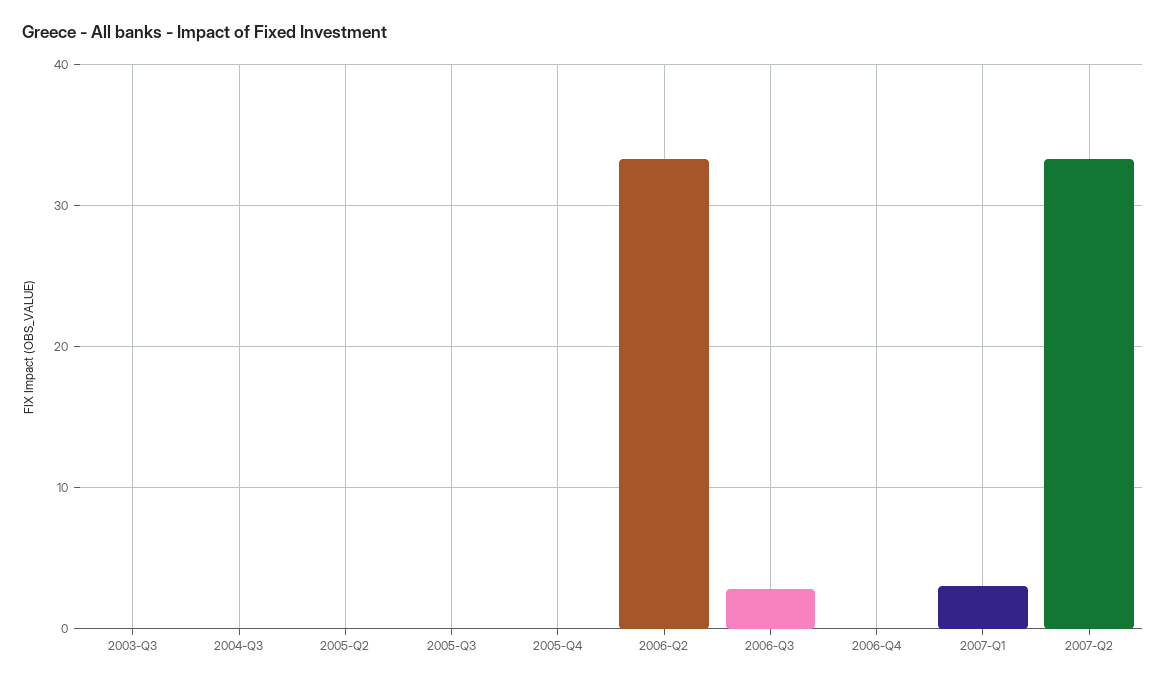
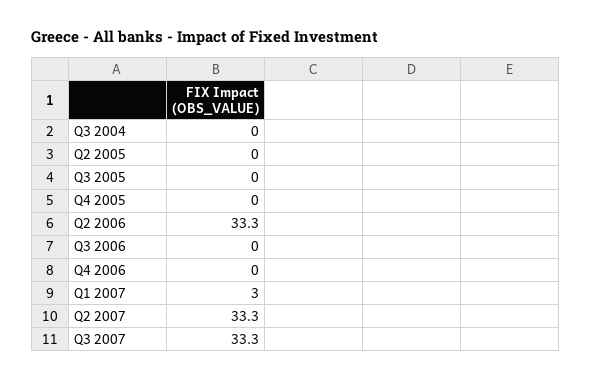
2003-Q3: 0 -> none
2006-Q3: 3 -> 0
Q3 2007: none -> 33.3

